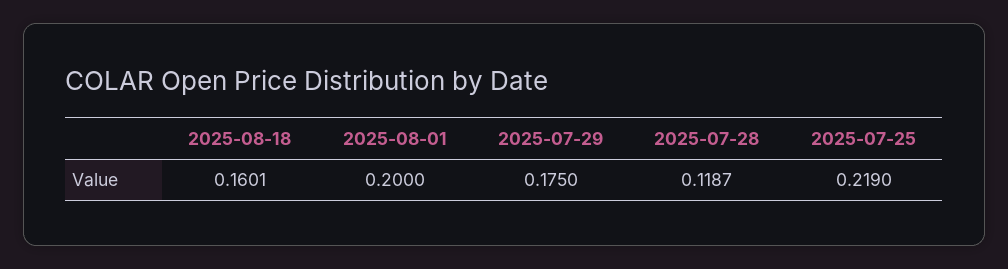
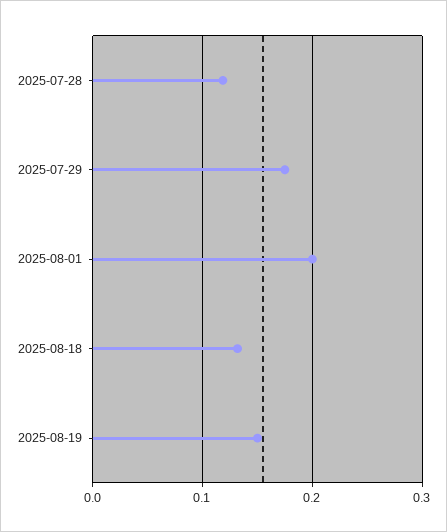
2025-08-18: 0.1601 -> 0.13
2025-07-25: 0.219 -> none
2025-08-19: none -> 0.15

